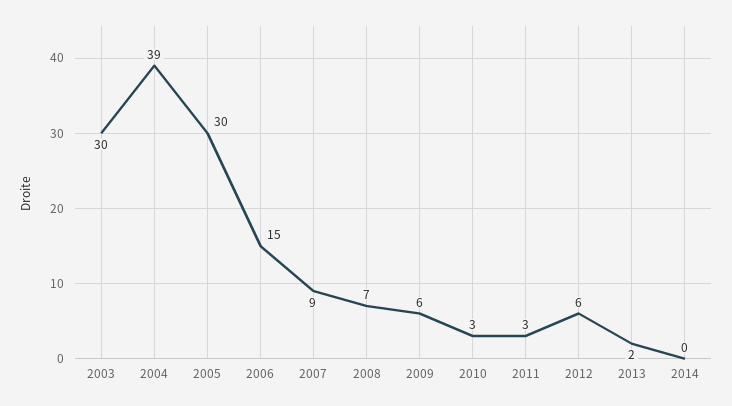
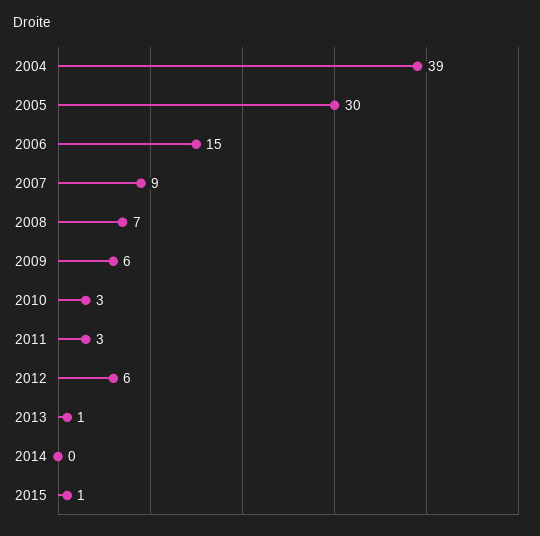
2003: 30 -> none
2013: 2 -> 1
2015: none -> 1

